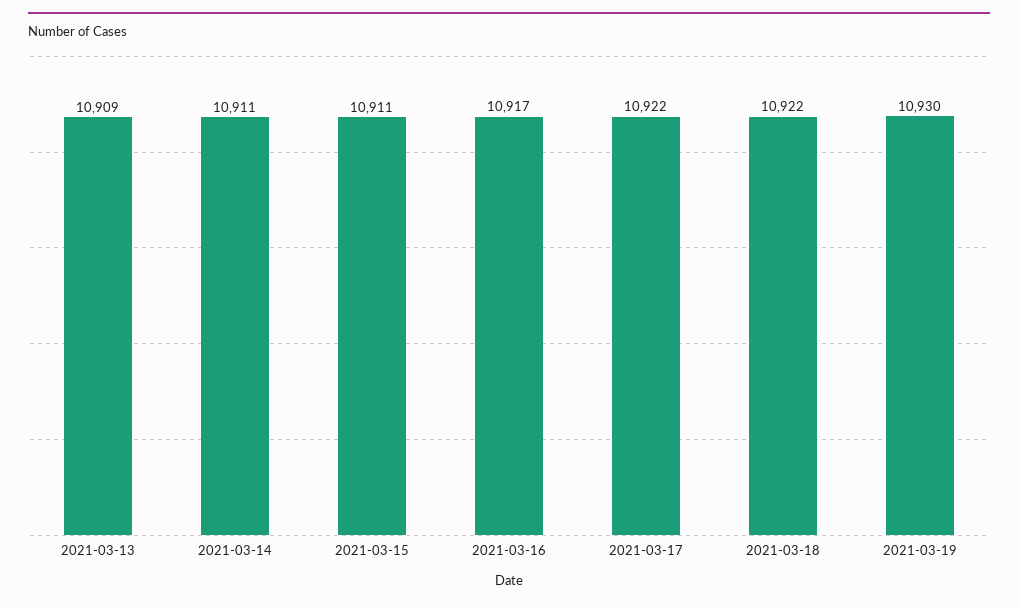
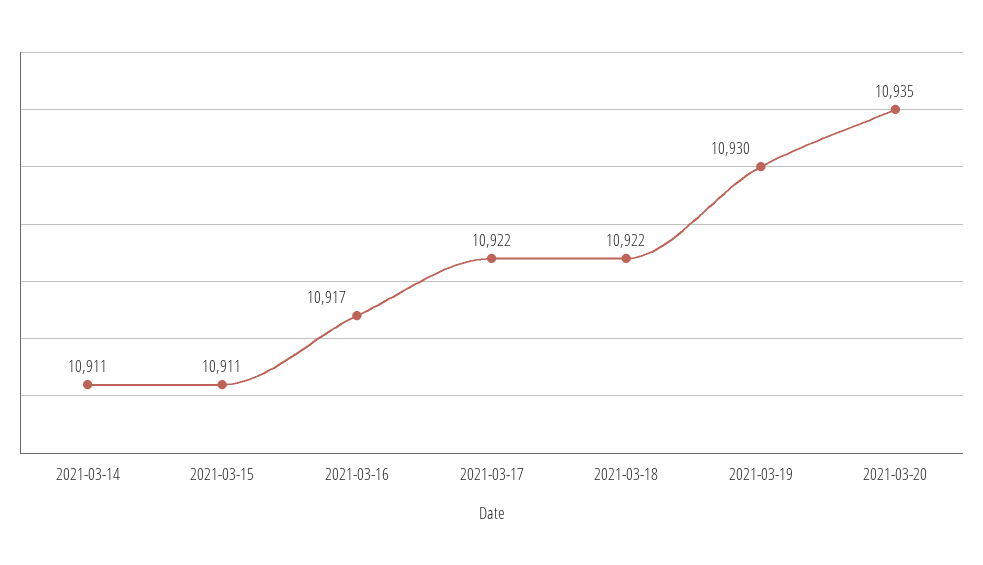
2021-03-13: 10909 -> none
2021-03-20: none -> 10935

